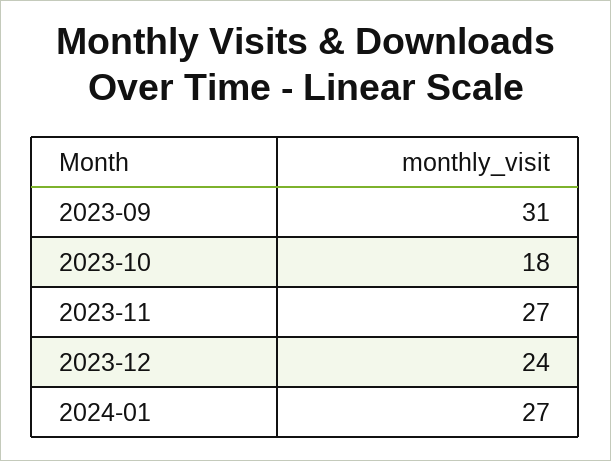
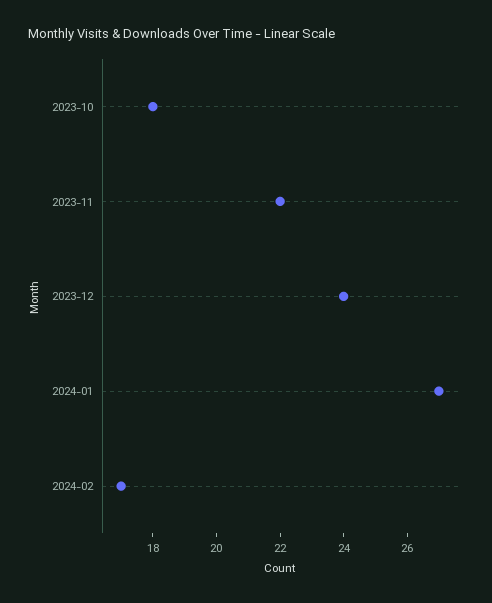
2023-09: 31 -> none
2023-11: 27 -> 22
2024-02: none -> 17

